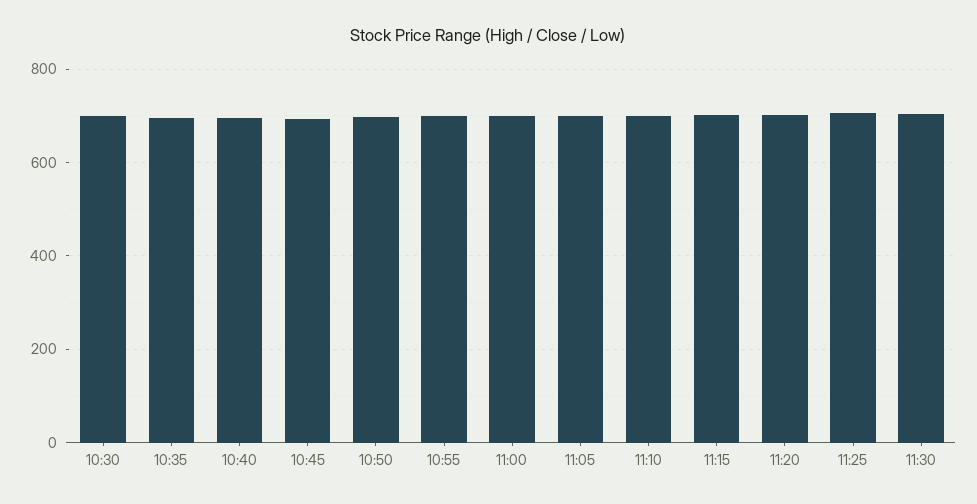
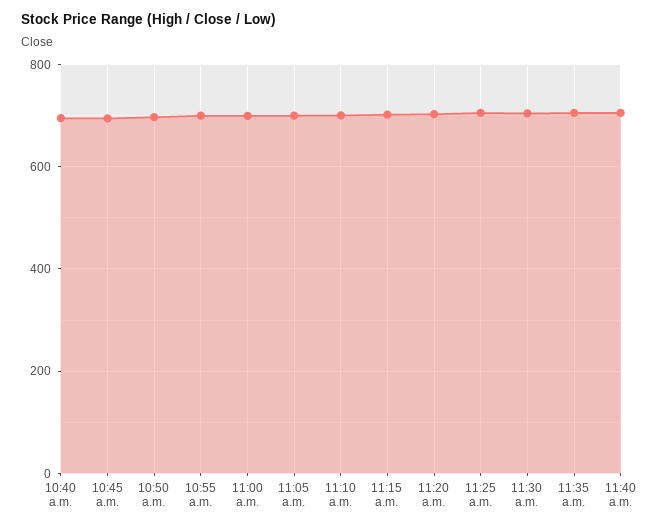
10:30: 700 -> none
10:35: 700 -> none
11:35 a.m.: none -> 700
11:40 a.m.: none -> 700

